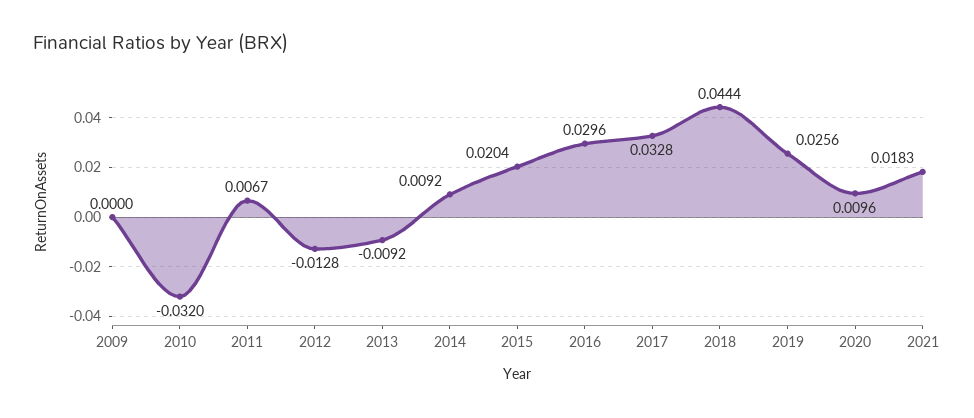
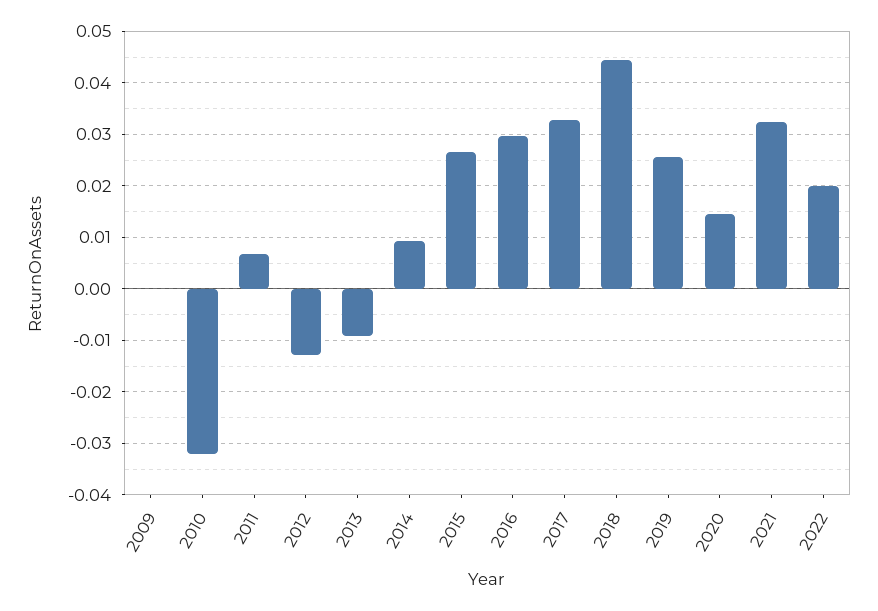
2015: 0.0204 -> 0.026
2020: 0.0096 -> 0.014
2021: 0.0183 -> 0.032
2022: none -> 0.02

